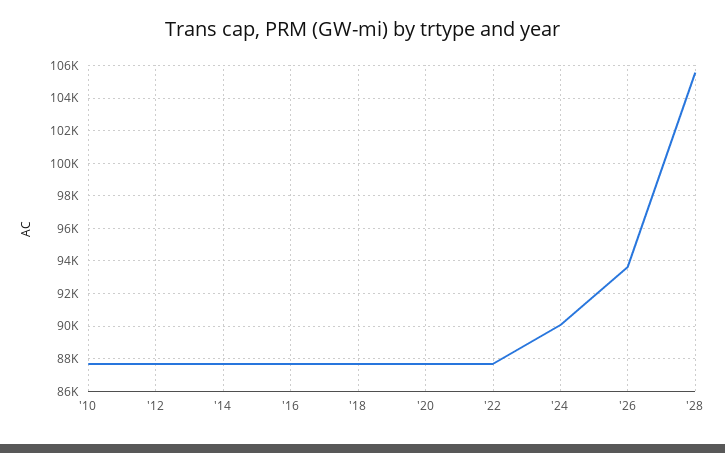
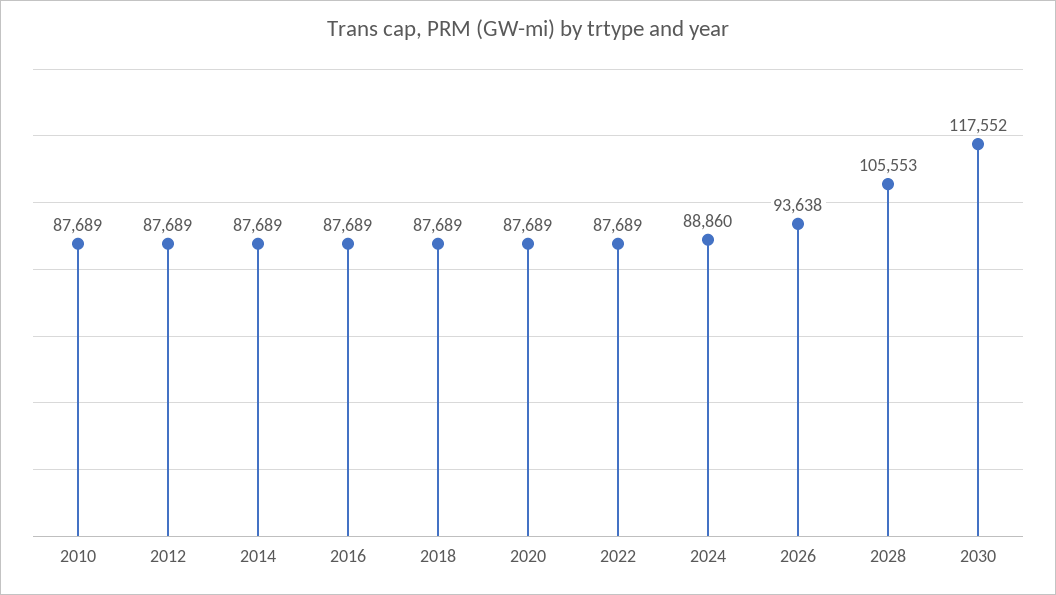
'24: 90000 -> 88860
2030: none -> 117552

